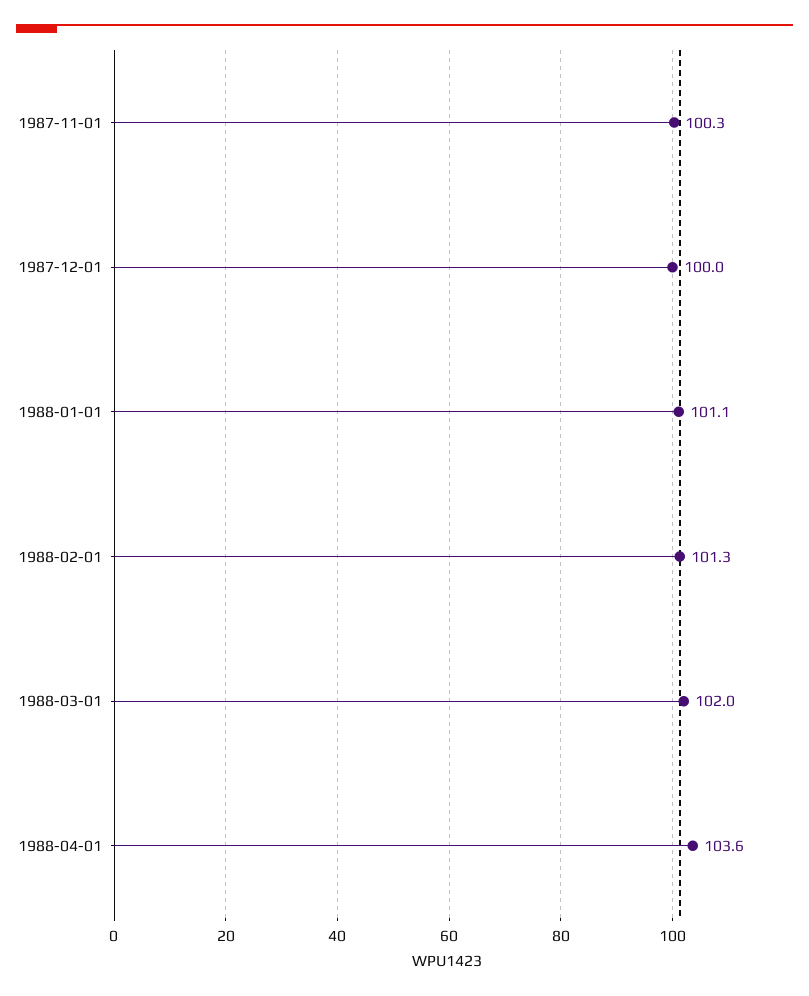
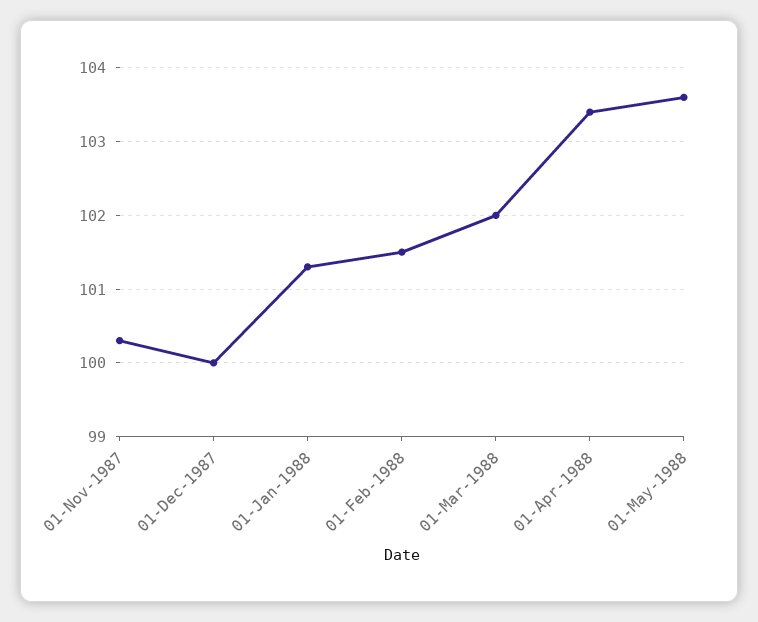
1988-01-01: 101.1 -> 101.3
1988-02-01: 101.3 -> 101.5
1988-04-01: 103.6 -> 103.4
01-May-1988: none -> 103.6

